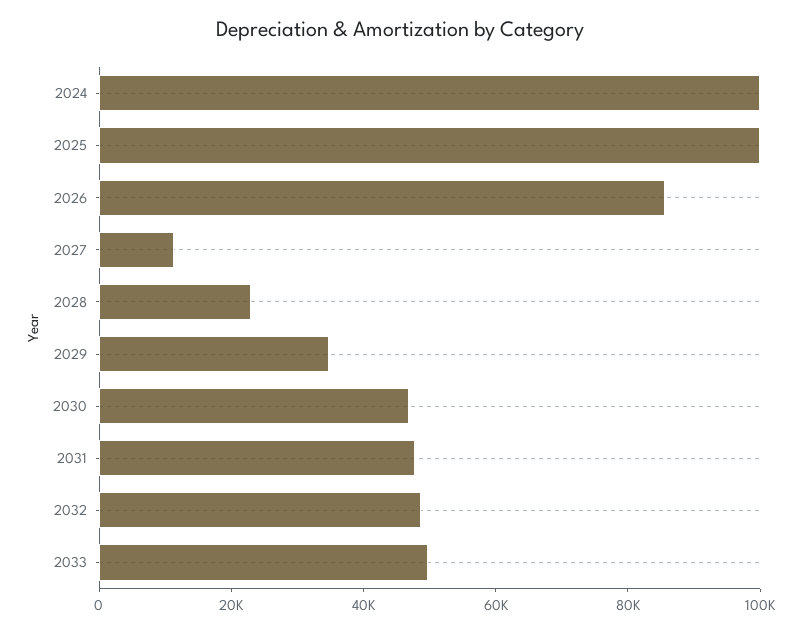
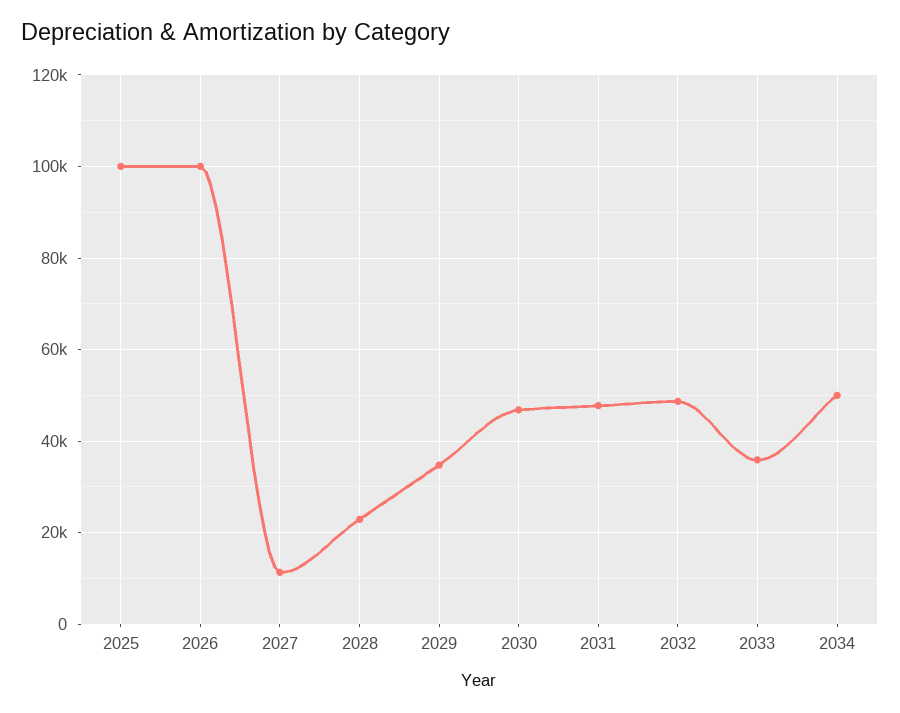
2024: 100000 -> none
2026: 85000 -> 100000
2033: 50000 -> 36000
2034: none -> 50000

